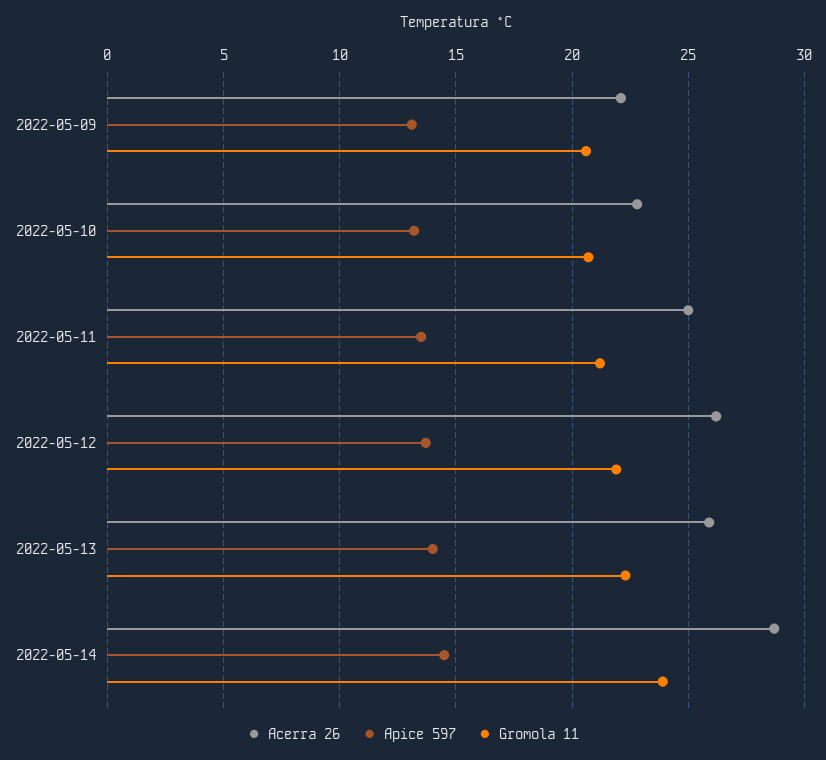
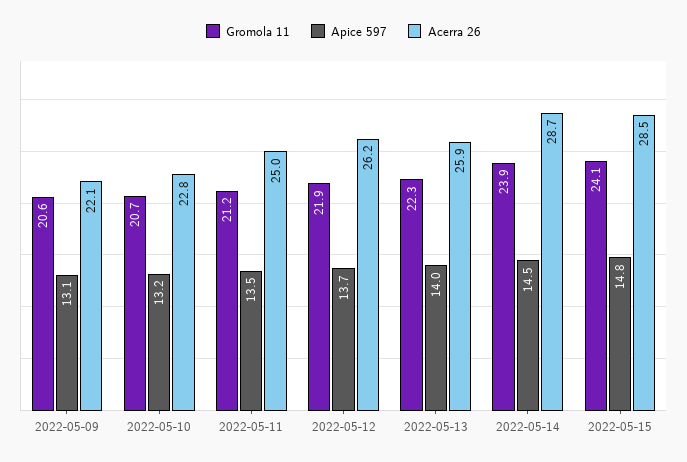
Gromola 11, 2022-05-15: none -> 24.1
Apice 597, 2022-05-15: none -> 14.8
Acerra 26, 2022-05-15: none -> 28.5

